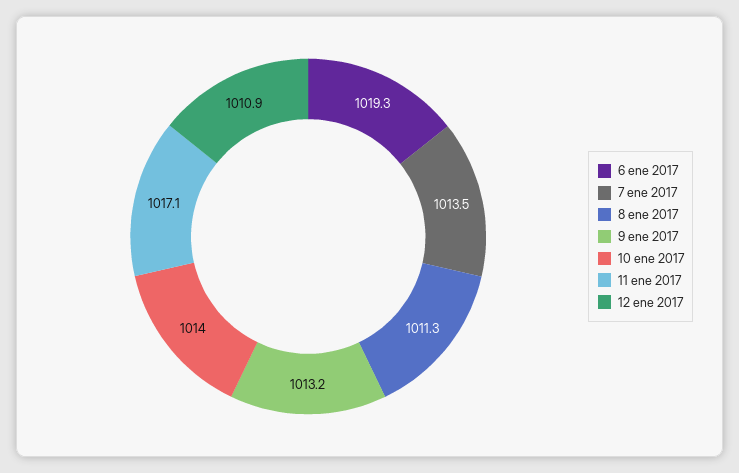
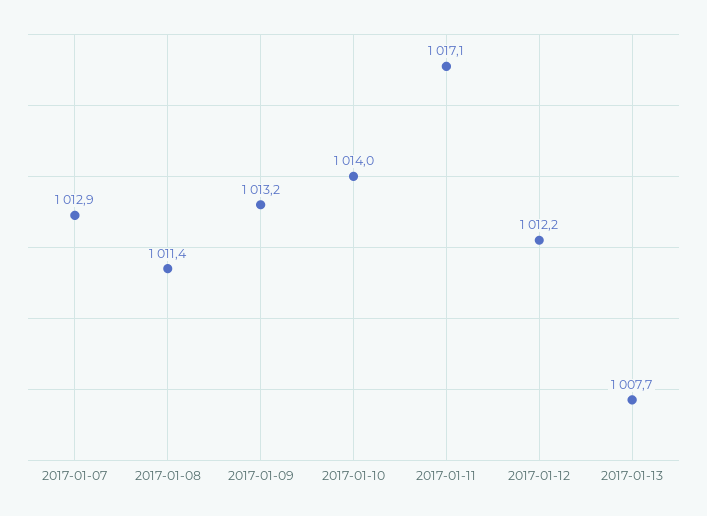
6 ene 2017: 1019.3 -> none
7 ene 2017: 1013.5 -> 1012.9
8 ene 2017: 1011.3 -> 1011.4
12 ene 2017: 1010.9 -> 1012.2
2017-01-13: none -> 1007.7

